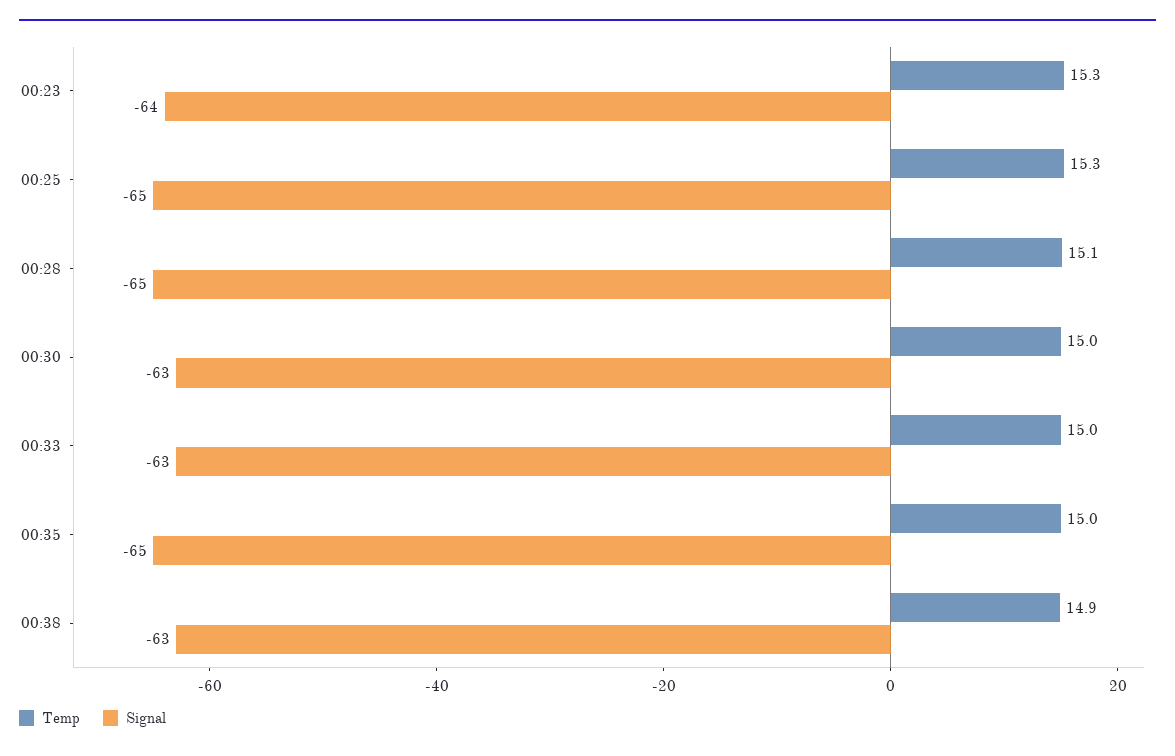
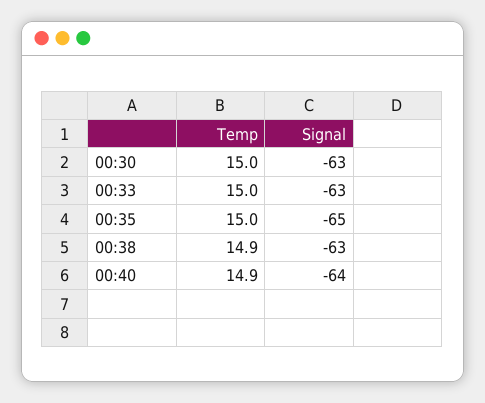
Temp, 00:23: 15.3 -> none
Signal, 00:23: -64 -> none
Temp, 00:25: 15.3 -> none
Signal, 00:25: -65 -> none
Temp, 00:28: 15.1 -> none
Signal, 00:28: -65 -> none
Temp, 00:40: none -> 14.9
Signal, 00:40: none -> -64

